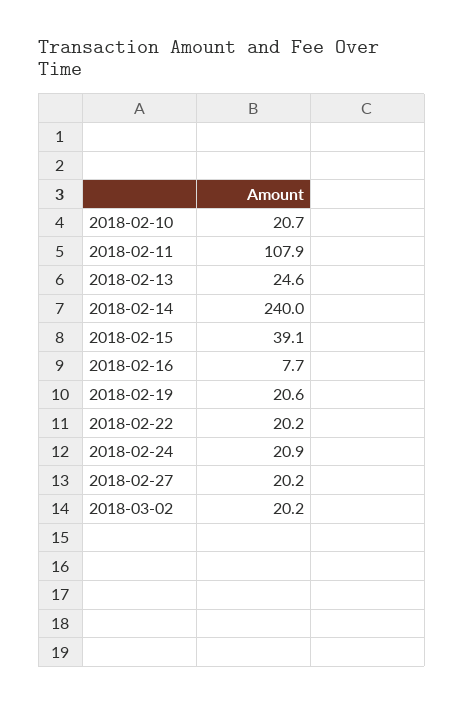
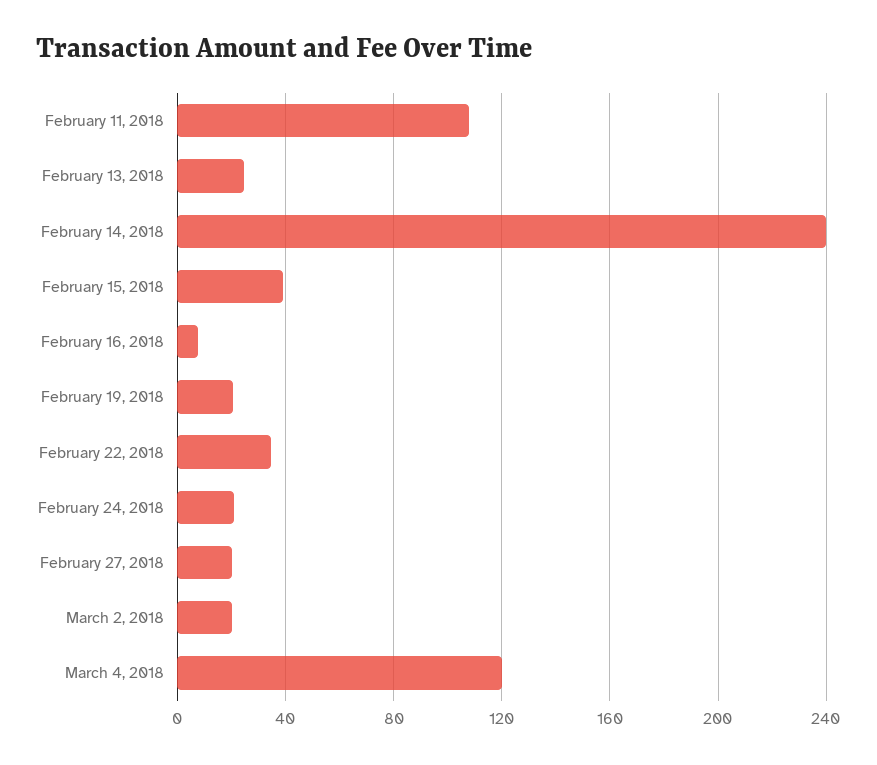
2018-02-10: 20.7 -> none
2018-02-22: 20.2 -> 35
March 4, 2018: none -> 120

